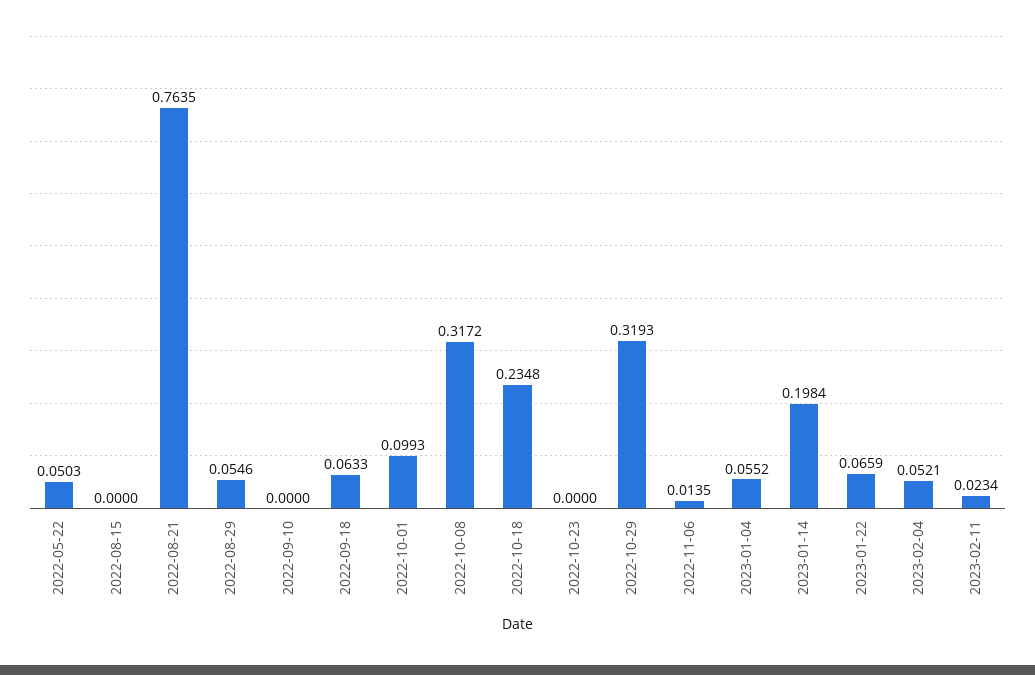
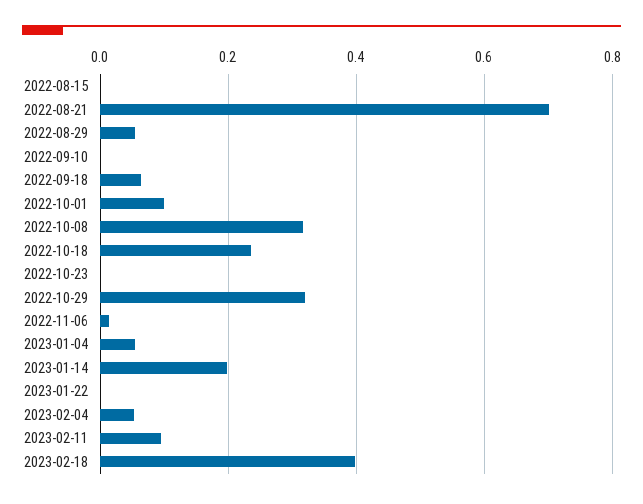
2022-05-22: 0.0503 -> none
2022-08-21: 0.7635 -> 0.7
2023-01-22: 0.0659 -> 0
2023-02-11: 0.0234 -> 0.1
2023-02-18: none -> 0.4

